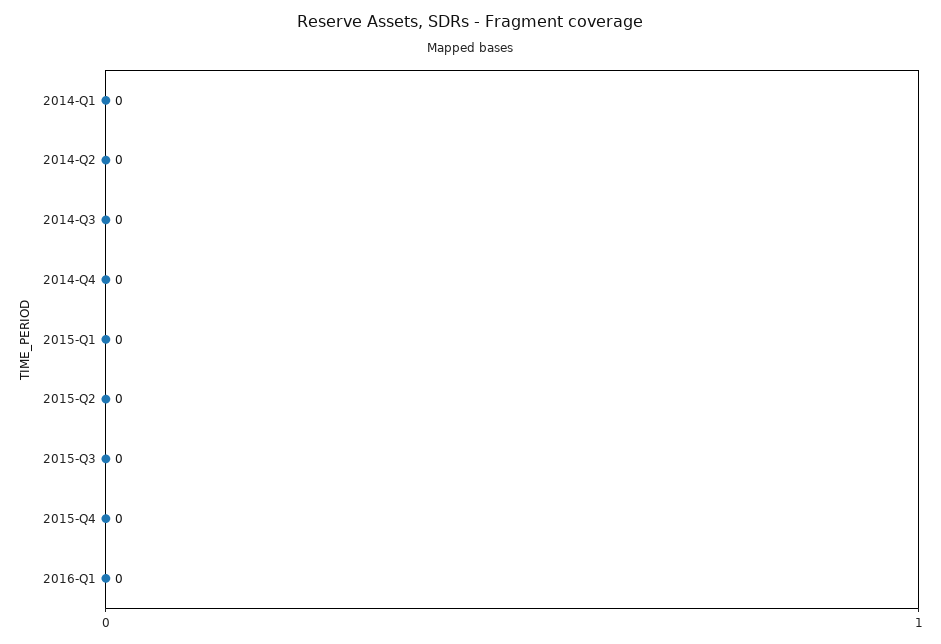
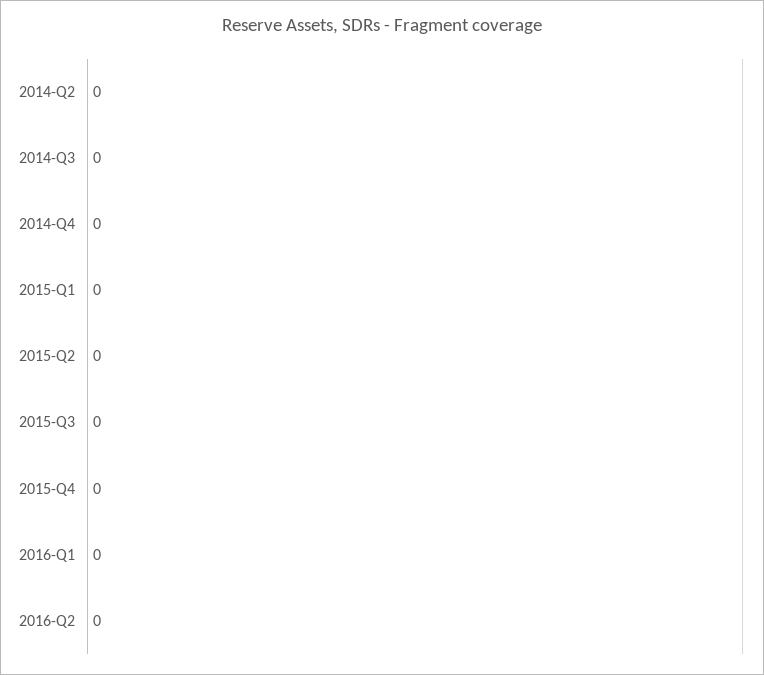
2014-Q1: 0 -> none
2016-Q2: none -> 0

